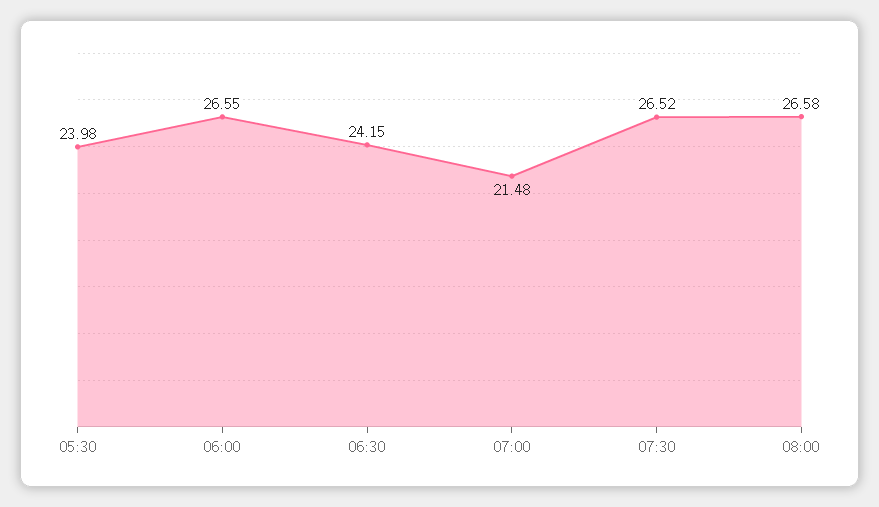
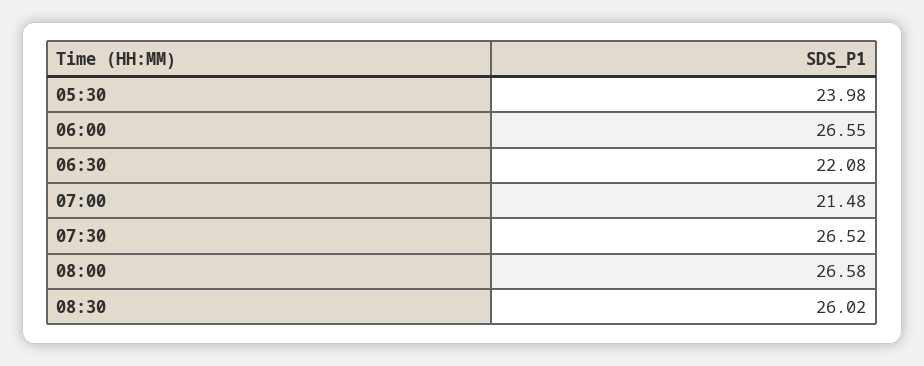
06:30: 24.15 -> 22.08
08:30: none -> 26.02

